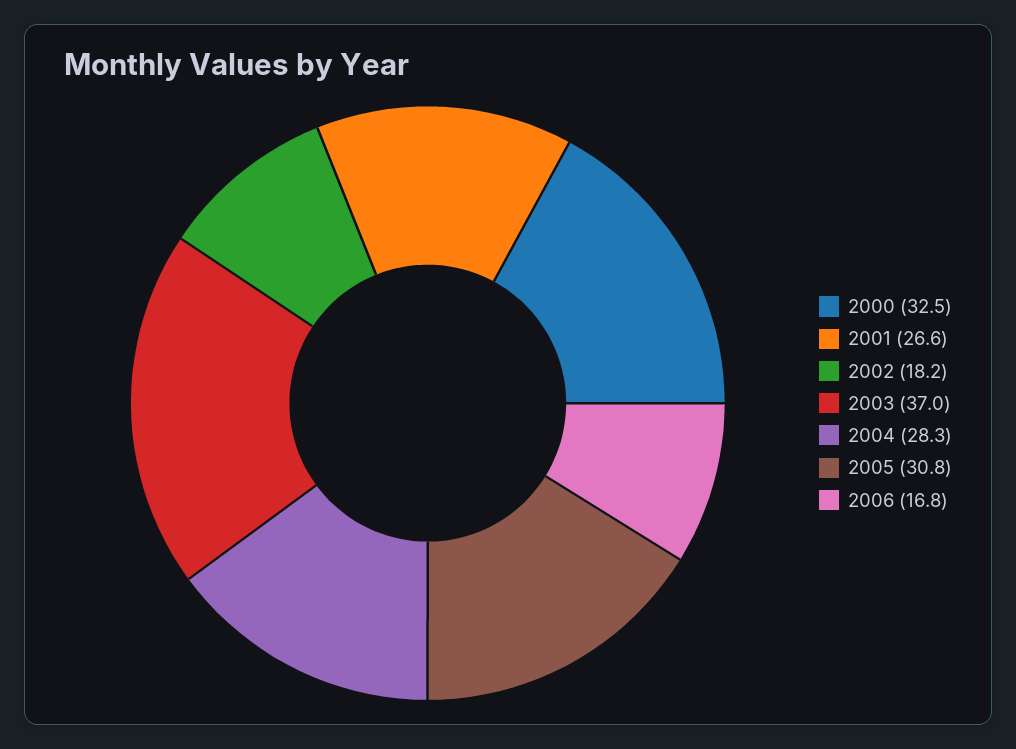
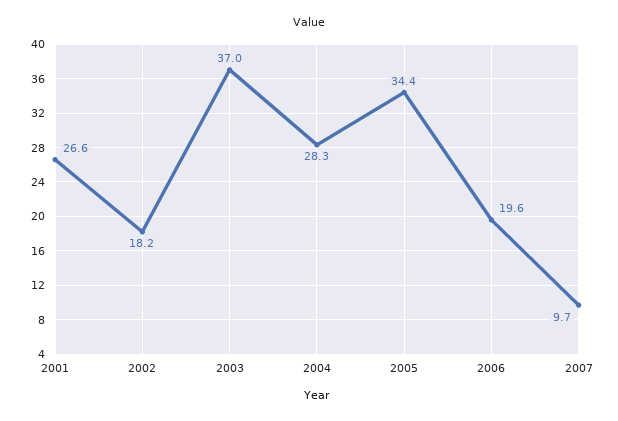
2000: 32.5 -> none
2005: 30.8 -> 34.4
2006: 16.8 -> 19.6
2007: none -> 9.7

